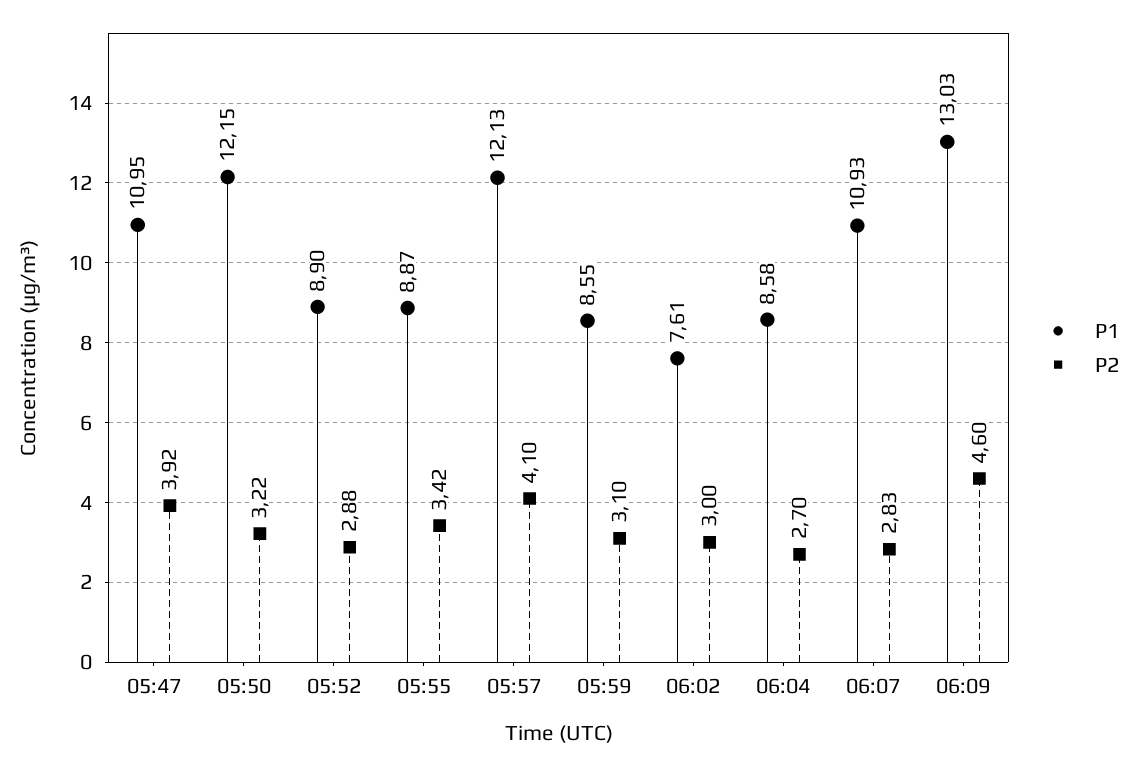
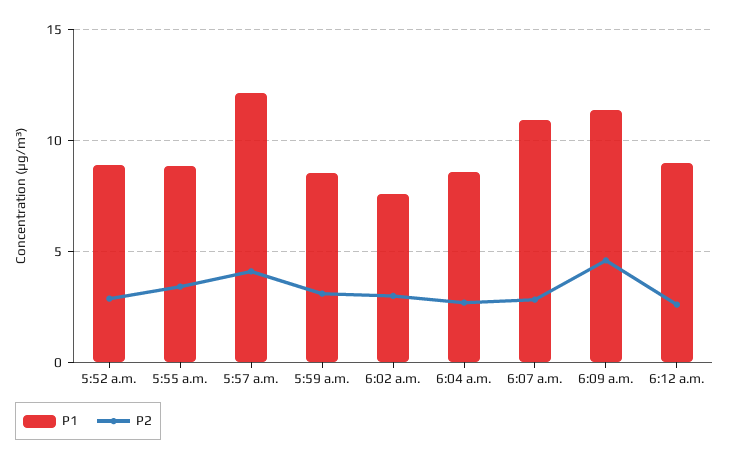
P1, 05:47: 10.95 -> none
P2, 05:47: 3.92 -> none
P1, 05:50: 12.15 -> none
P2, 05:50: 3.22 -> none
P1, 06:09: 13.03 -> 11.5
P1, 6:12 a.m.: none -> 9
P2, 6:12 a.m.: none -> 2.5

